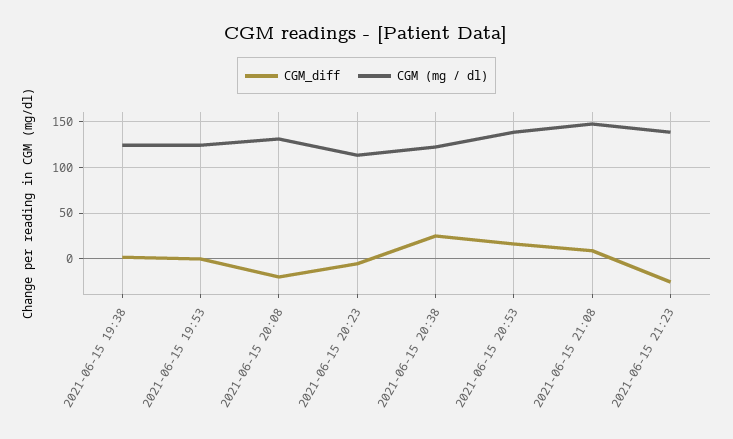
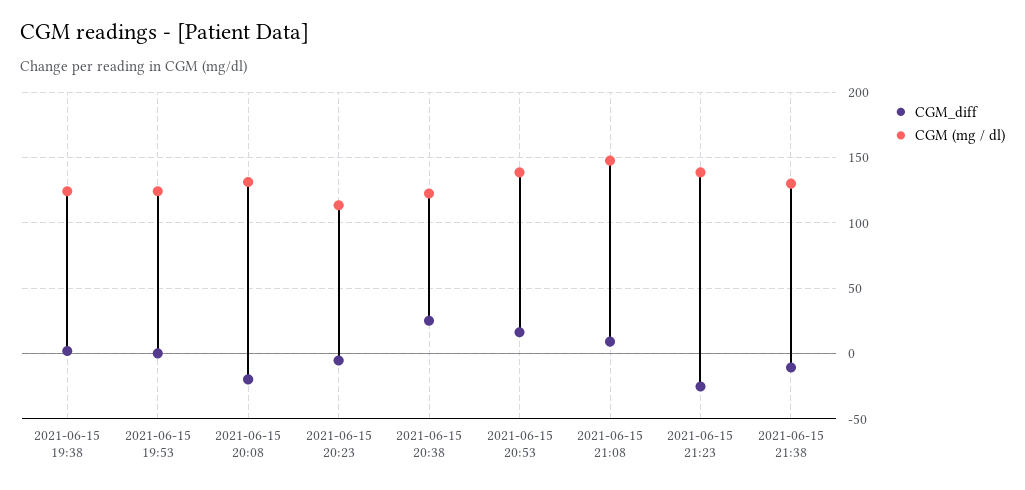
CGM_diff, 2021-06-15 21:38: none -> -10
CGM (mg / dl), 2021-06-15 21:38: none -> 130

